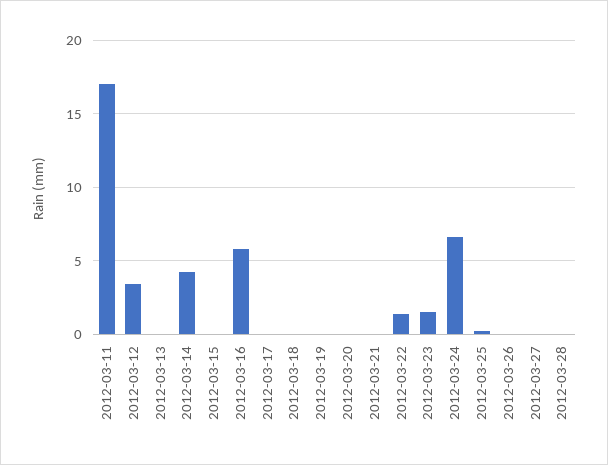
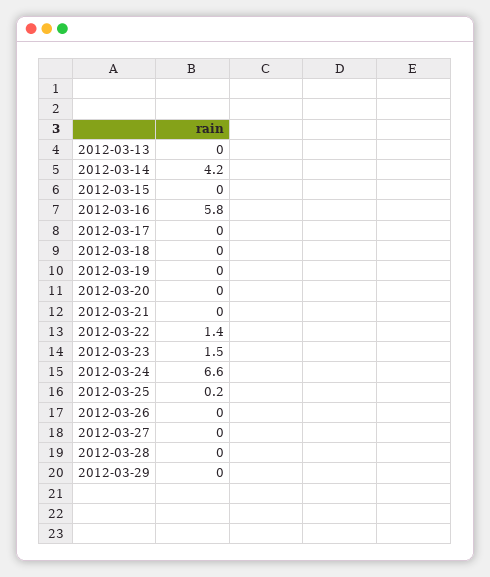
2012-03-11: 17 -> none
2012-03-12: 3.5 -> none
2012-03-29: none -> 0

